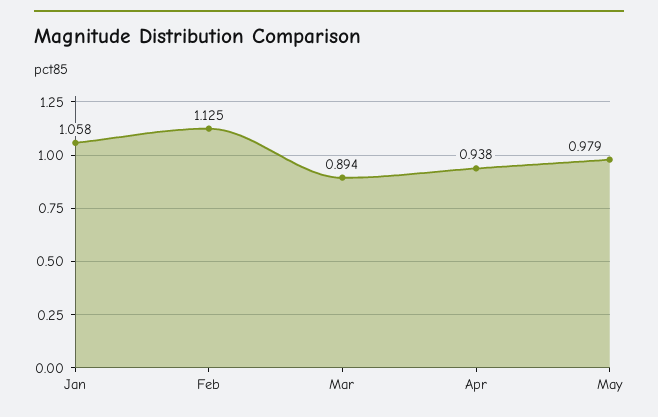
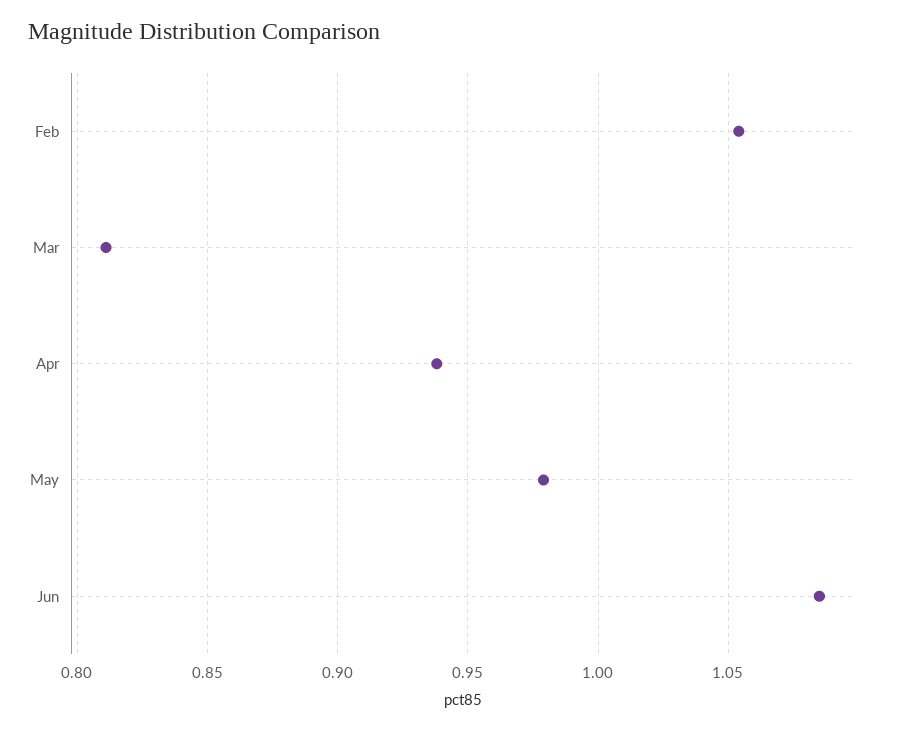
Jan: 1.058 -> none
Feb: 1.125 -> 1.055
Mar: 0.894 -> 0.81
Jun: none -> 1.085

